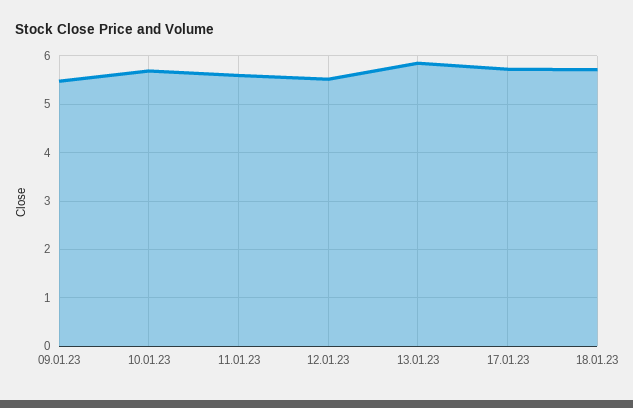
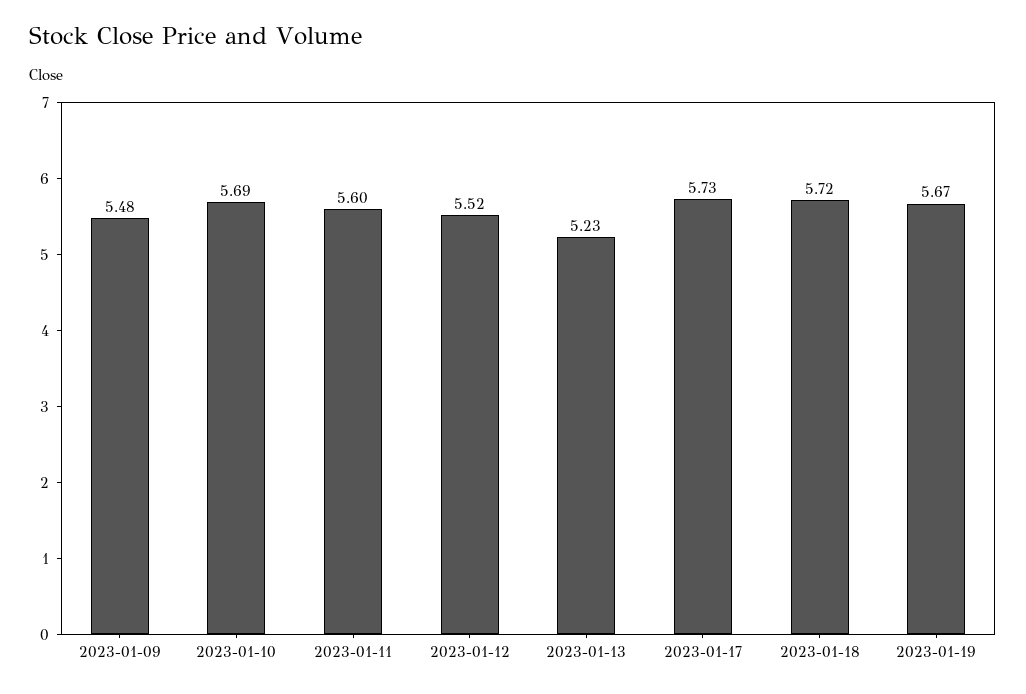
13.01.23: 5.8 -> 5.23
2023-01-19: none -> 5.67

